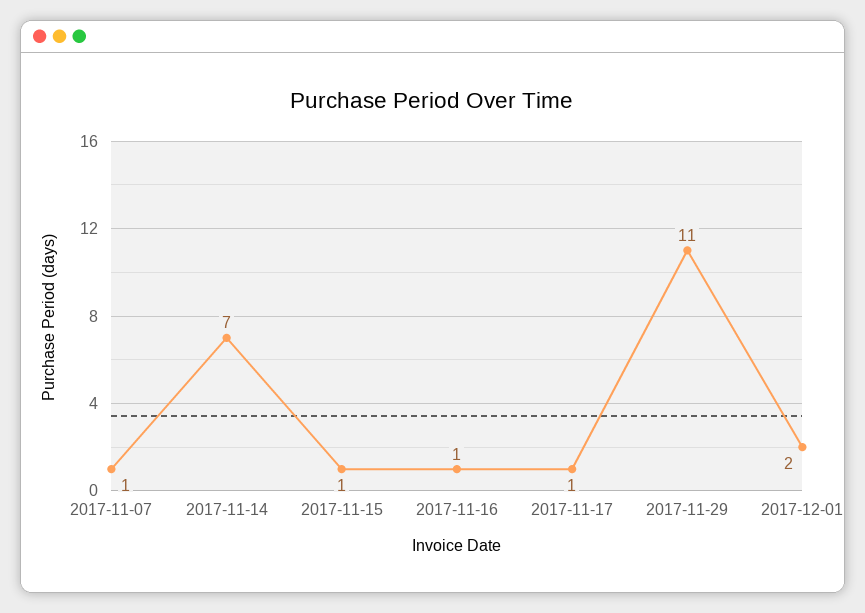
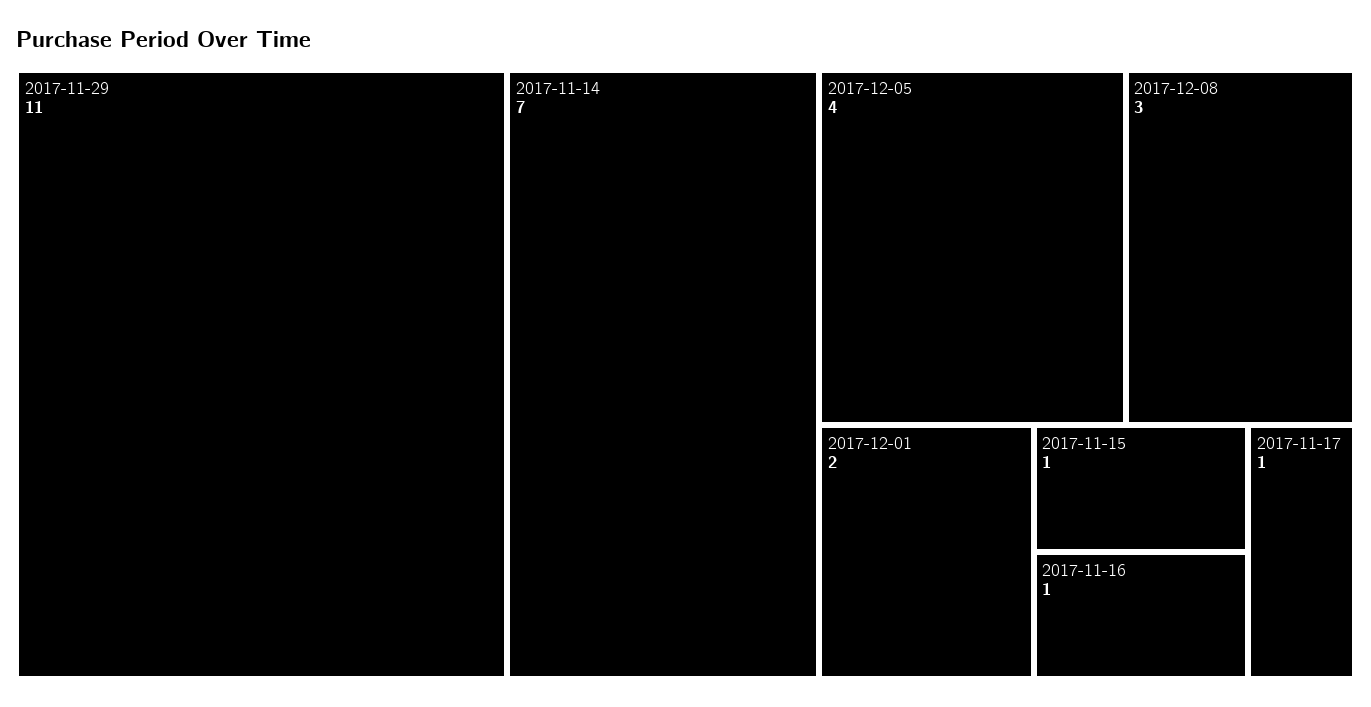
2017-11-07: 1 -> none
2017-12-05: none -> 4
2017-12-08: none -> 3

